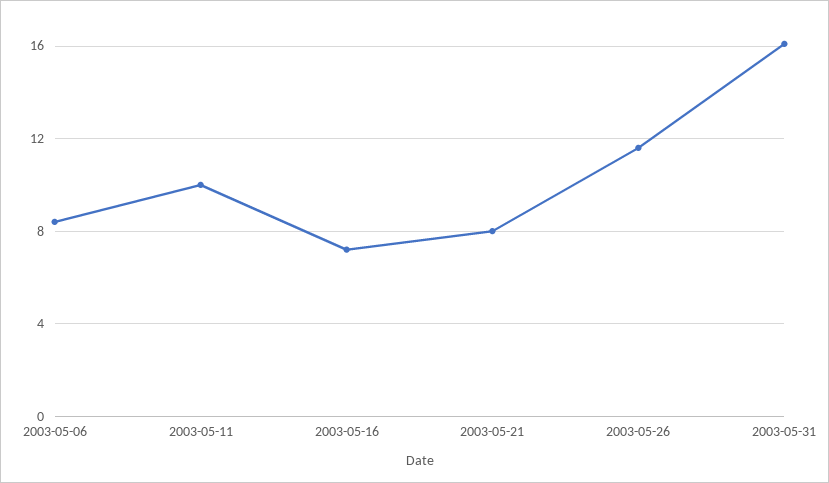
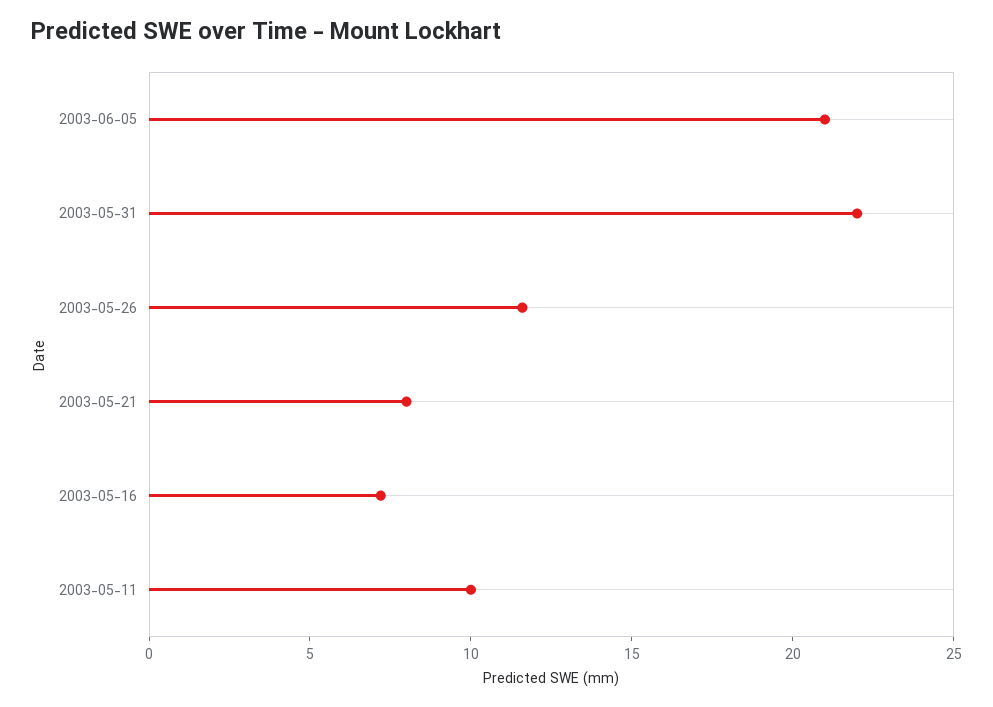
2003-05-06: 8.5 -> none
2003-05-31: 16 -> 22
2003-06-05: none -> 21

